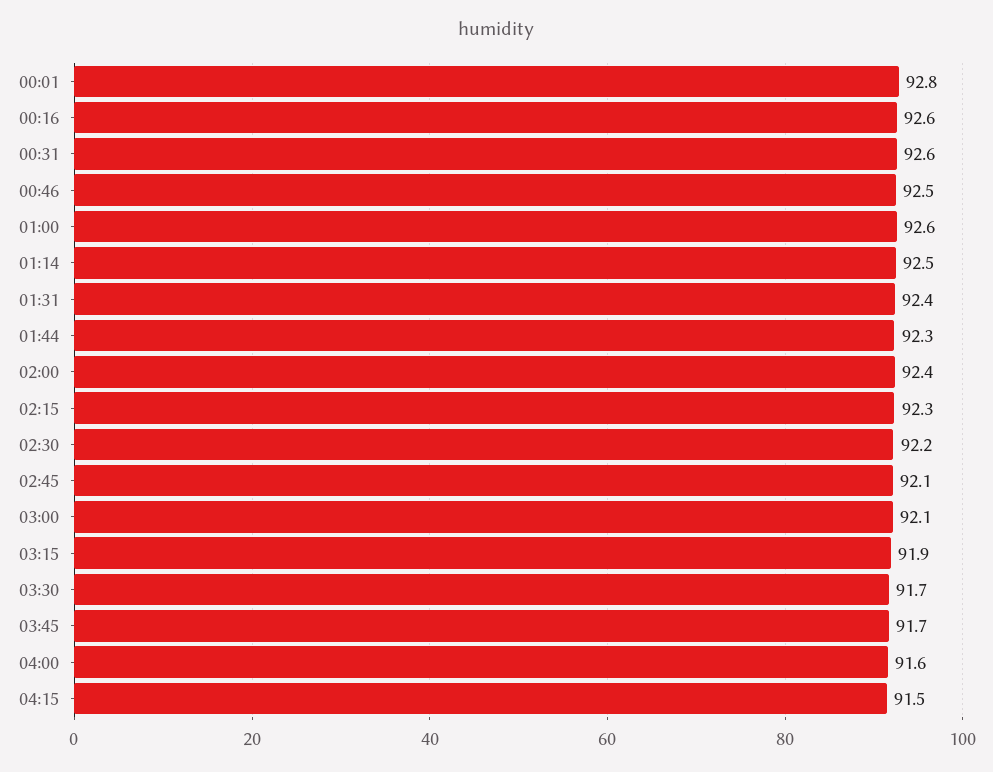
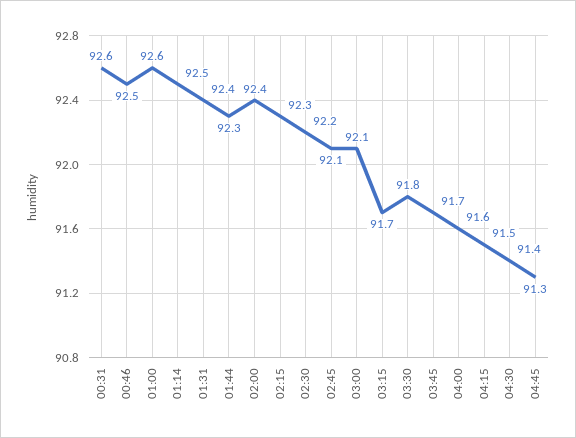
00:01: 92.8 -> none
00:16: 92.6 -> none
03:15: 91.9 -> 91.7
03:30: 91.7 -> 91.8
04:30: none -> 91.4
04:45: none -> 91.3

